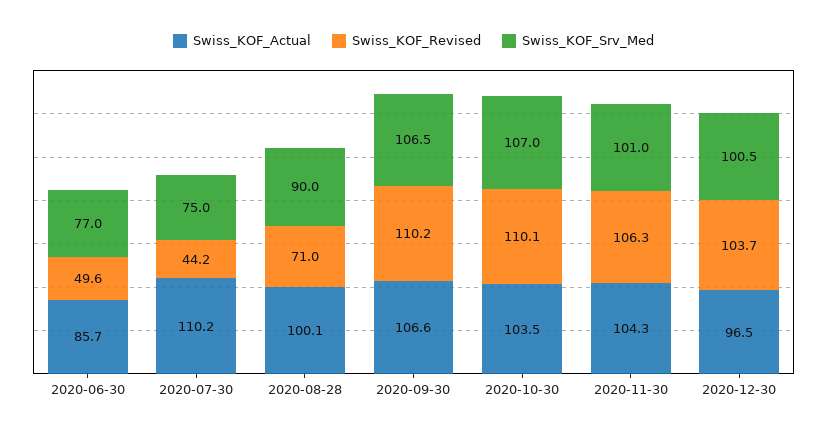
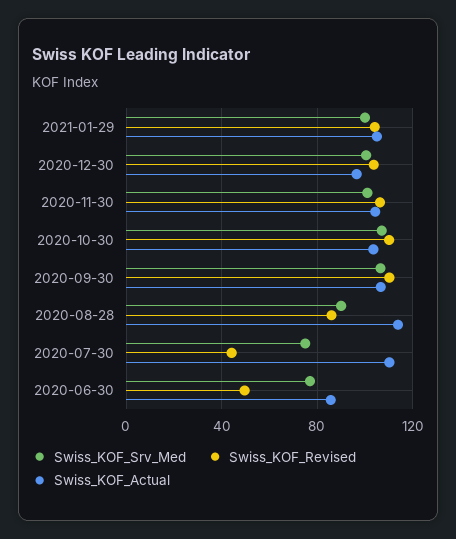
Swiss_KOF_Actual, 2020-08-28: 100.1 -> 115
Swiss_KOF_Revised, 2020-08-28: 71 -> 85
Swiss_KOF_Srv_Med, 2021-01-29: none -> 100
Swiss_KOF_Revised, 2021-01-29: none -> 105
Swiss_KOF_Actual, 2021-01-29: none -> 105

